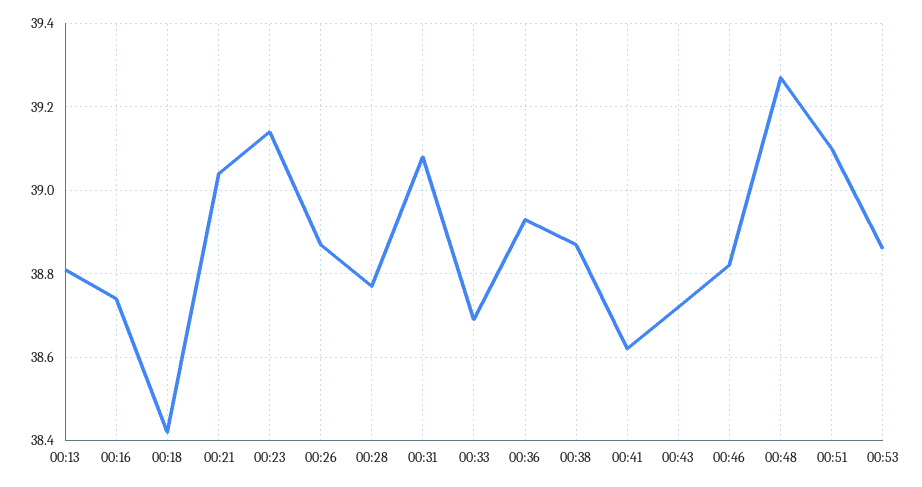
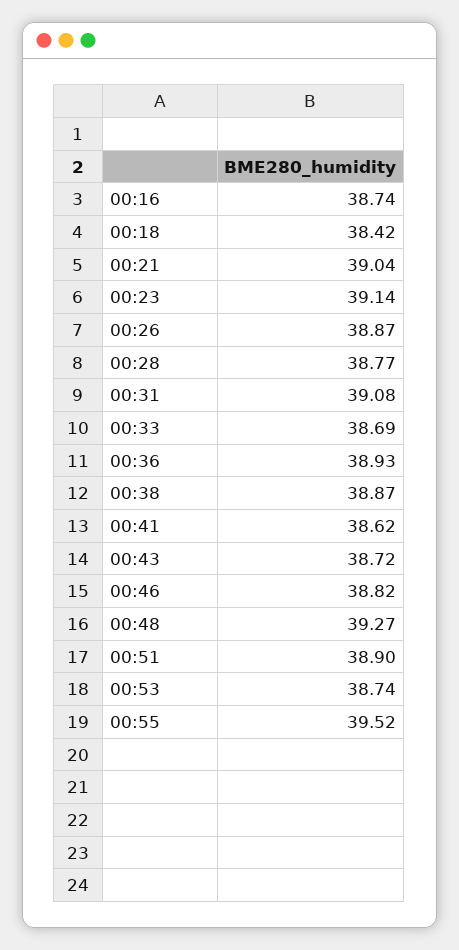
00:13: 38.8 -> none
00:51: 39.1 -> 38.9
00:53: 38.85 -> 38.74
00:55: none -> 39.52

